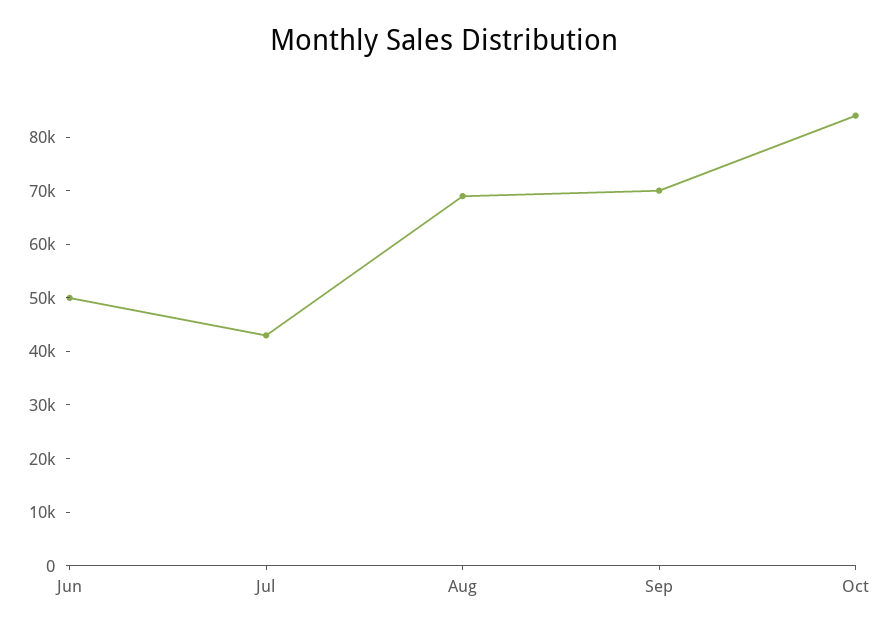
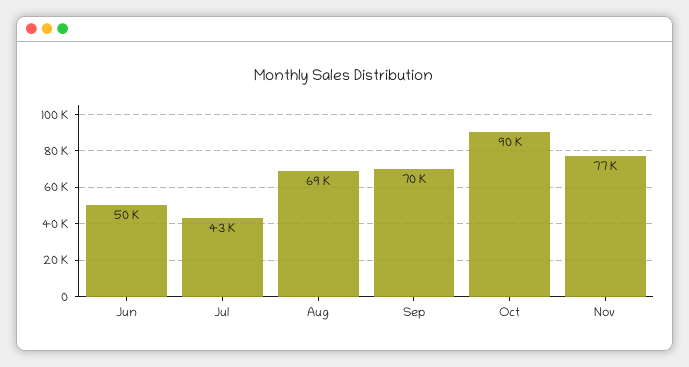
Oct: 84000 -> 90000
Nov: none -> 77000

